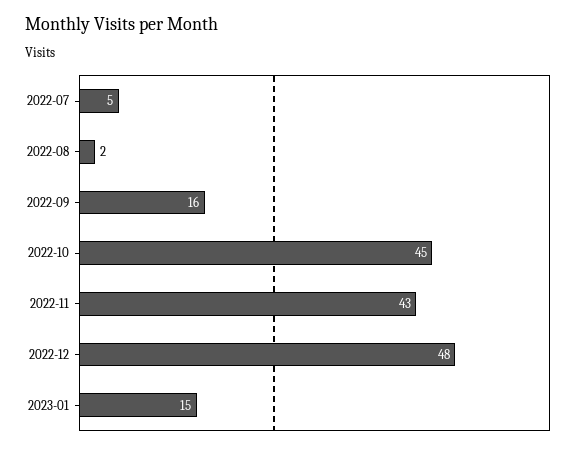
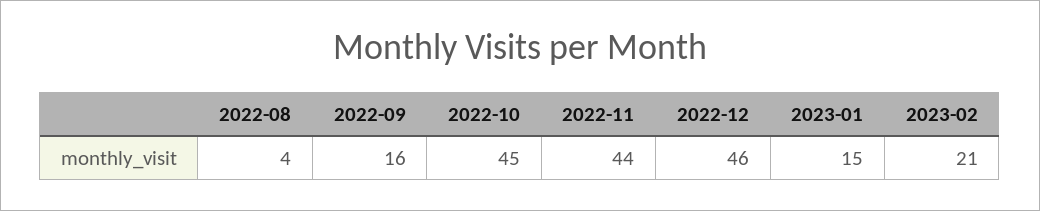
2022-07: 5 -> none
2022-08: 2 -> 4
2022-11: 43 -> 44
2022-12: 48 -> 46
2023-02: none -> 21

